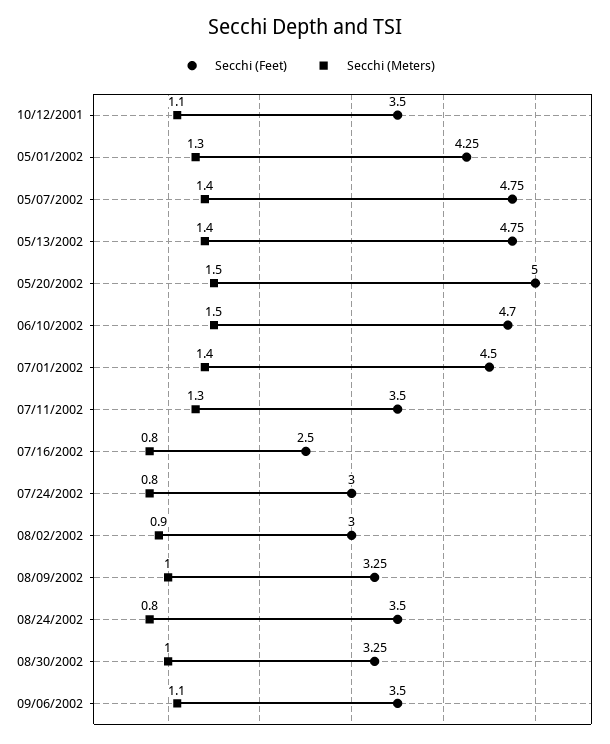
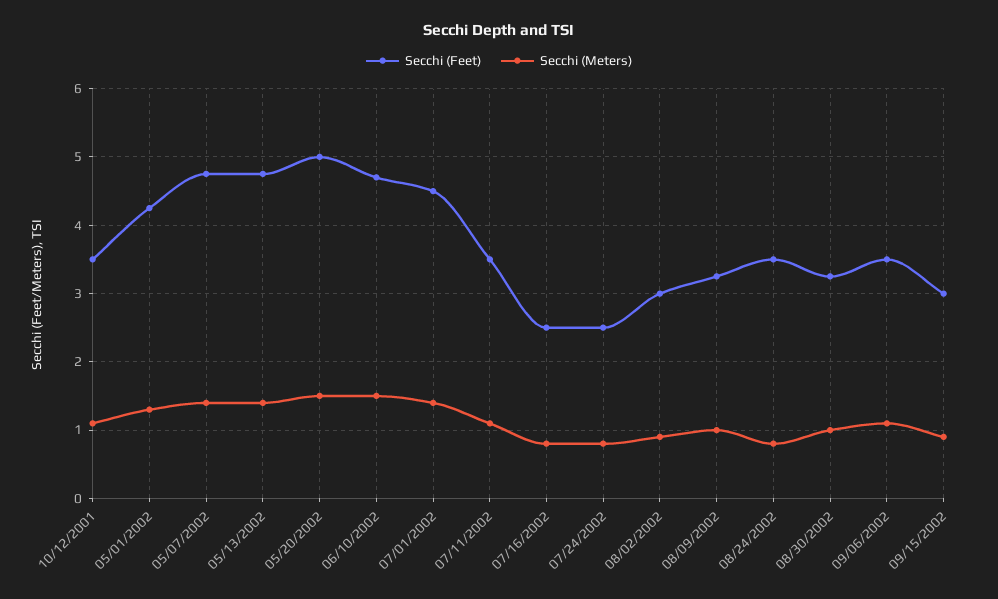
Secchi (Meters), 07/11/2002: 1.3 -> 1.1
Secchi (Feet), 07/24/2002: 3 -> 2.5
Secchi (Feet), 09/15/2002: none -> 3
Secchi (Meters), 09/15/2002: none -> 0.9

